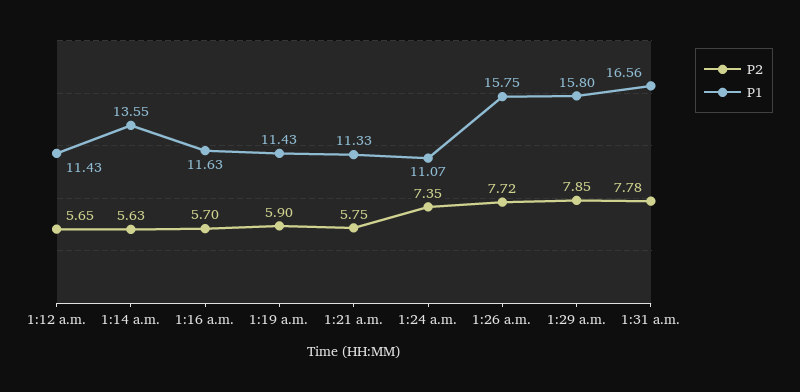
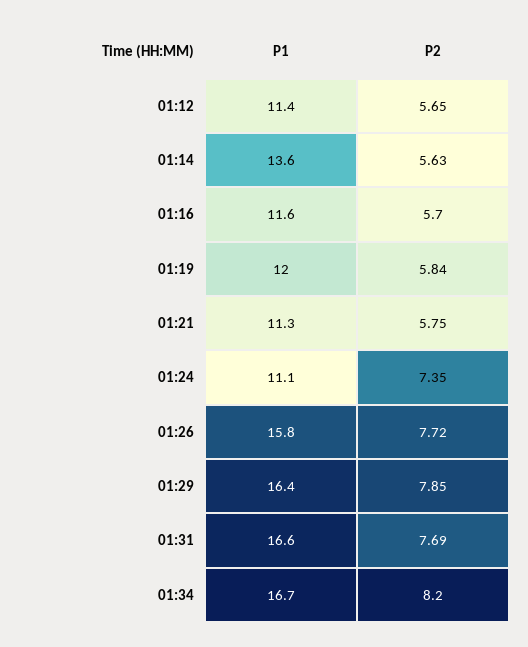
P2, 1:19 a.m.: 5.9 -> 5.84
P1, 1:19 a.m.: 11.43 -> 12
P1, 1:29 a.m.: 15.8 -> 16.4
P2, 1:31 a.m.: 7.78 -> 7.69
P1, 01:34: none -> 16.7
P2, 01:34: none -> 8.2

